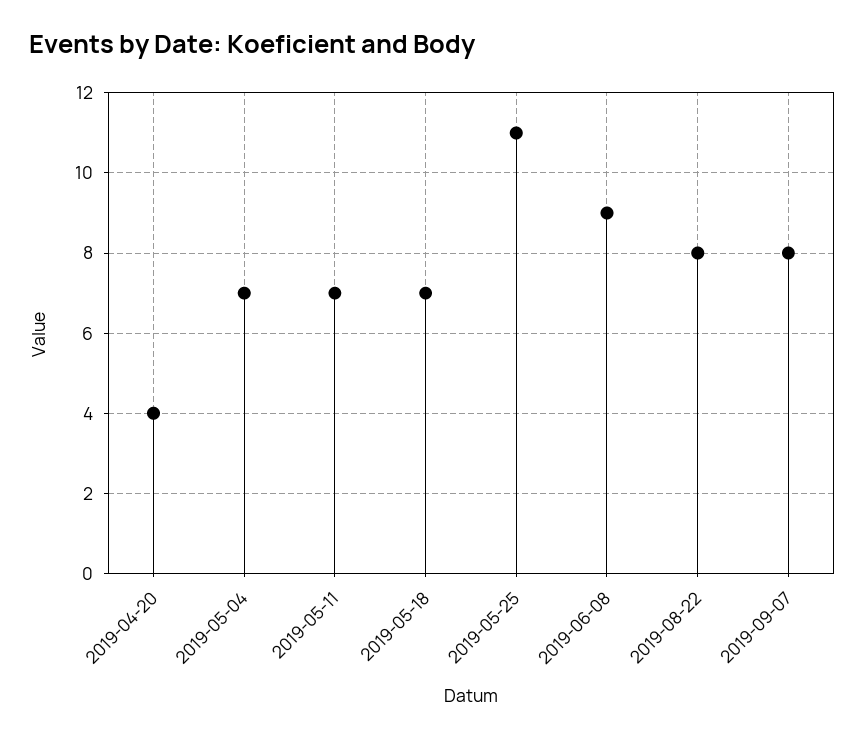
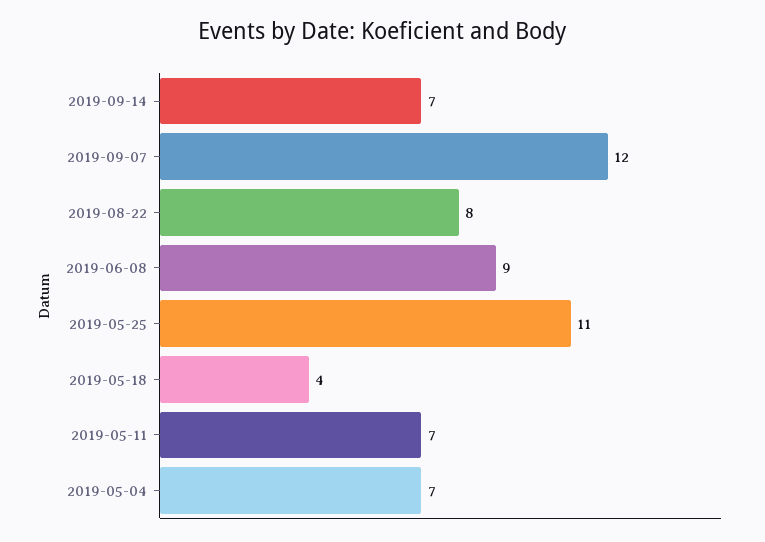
2019-04-20: 4 -> none
2019-05-18: 7 -> 4
2019-09-07: 8 -> 12
2019-09-14: none -> 7

